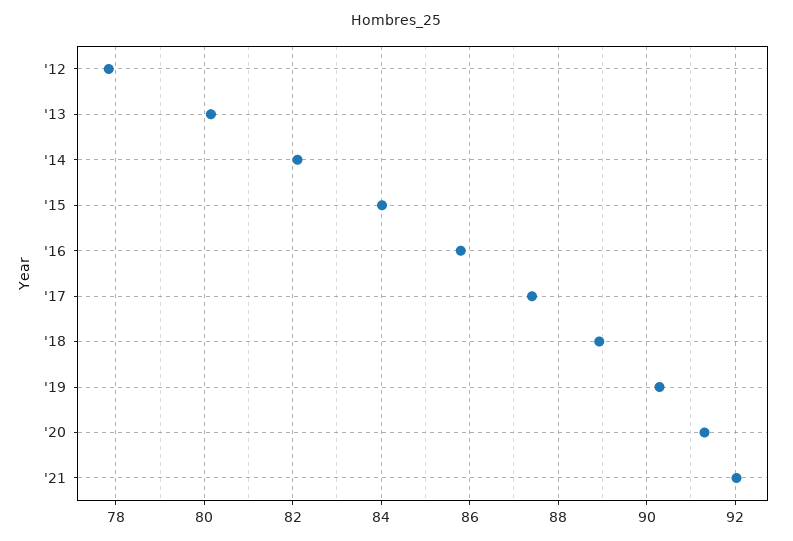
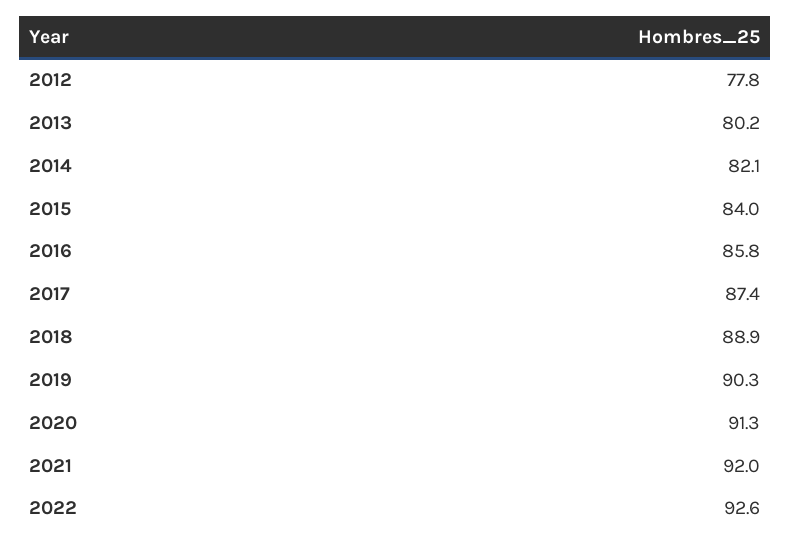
2022: none -> 92.6

